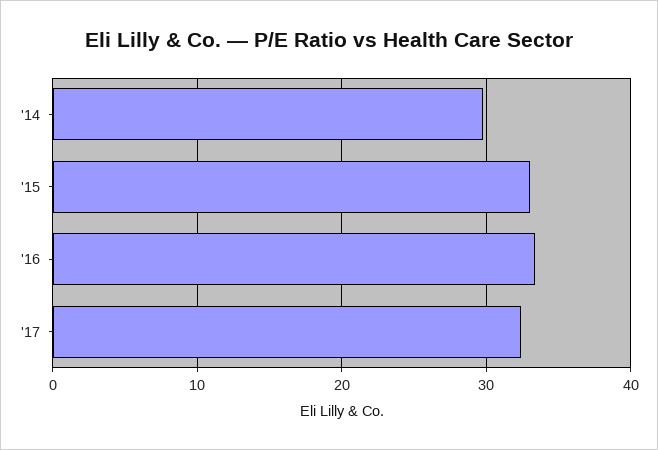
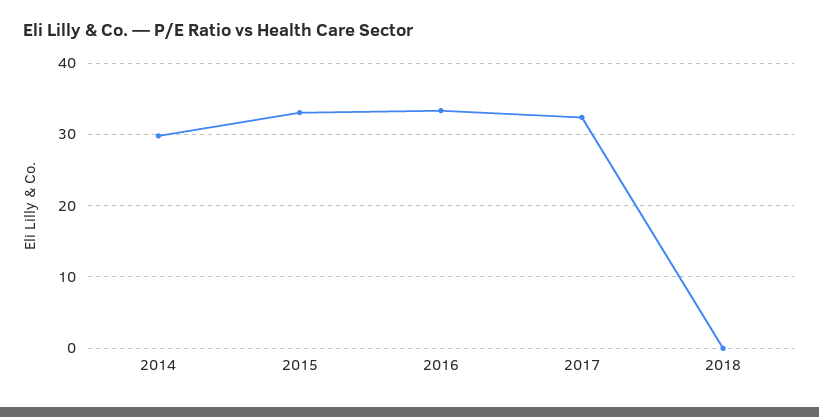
2018: none -> 0

